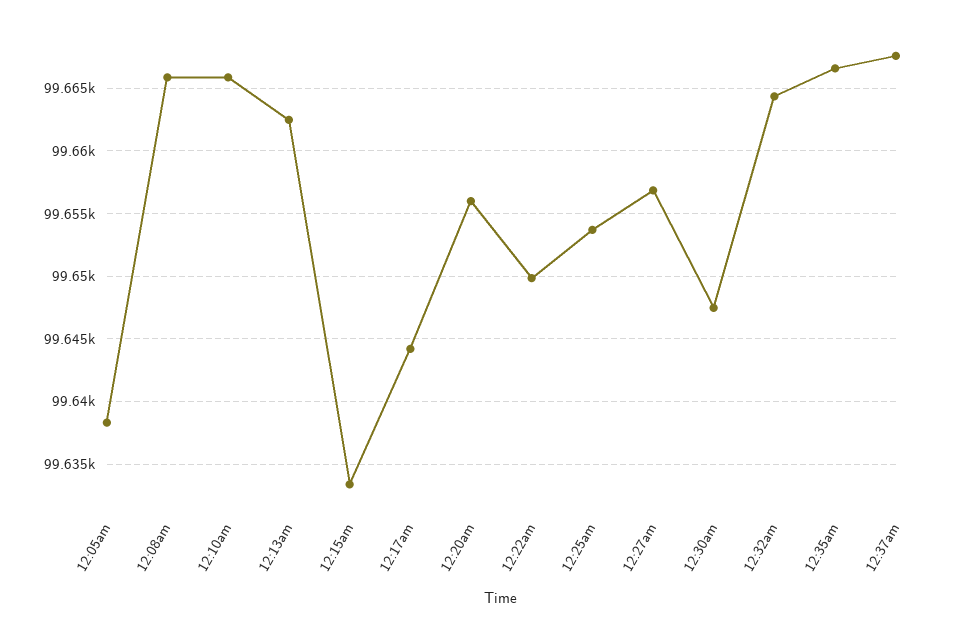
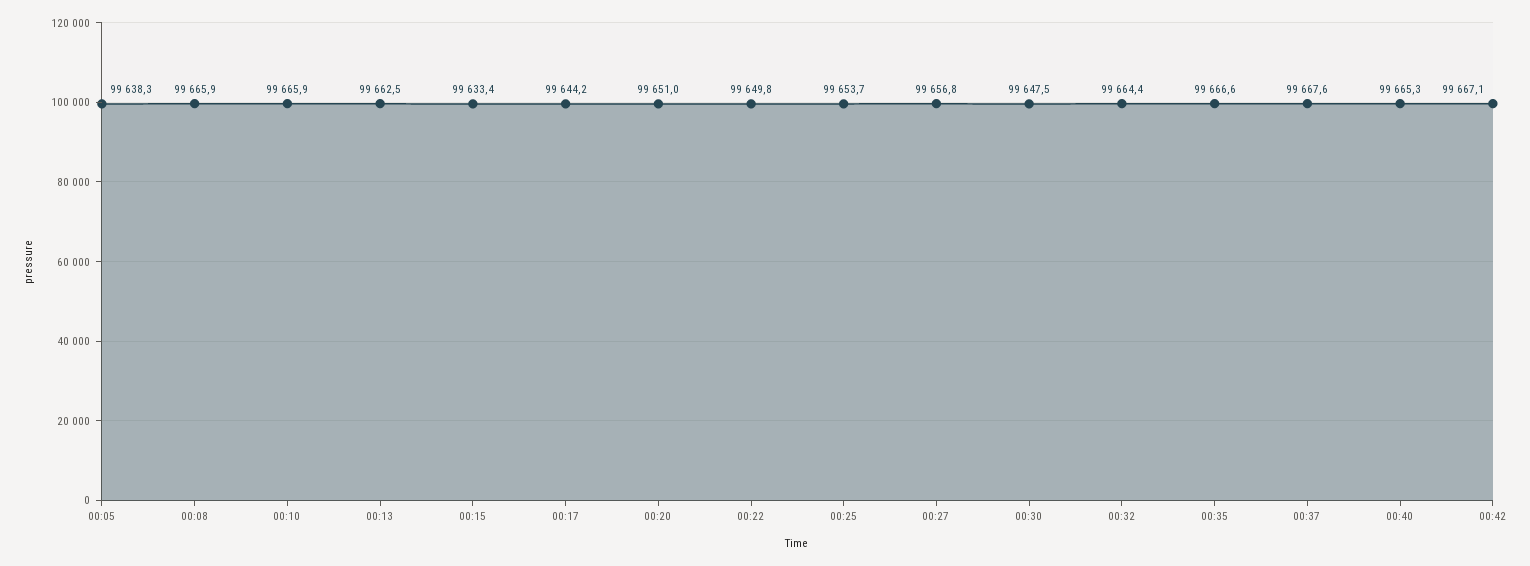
12:20am: 99656 -> 99651
00:40: none -> 99665.3
00:42: none -> 99667.1

